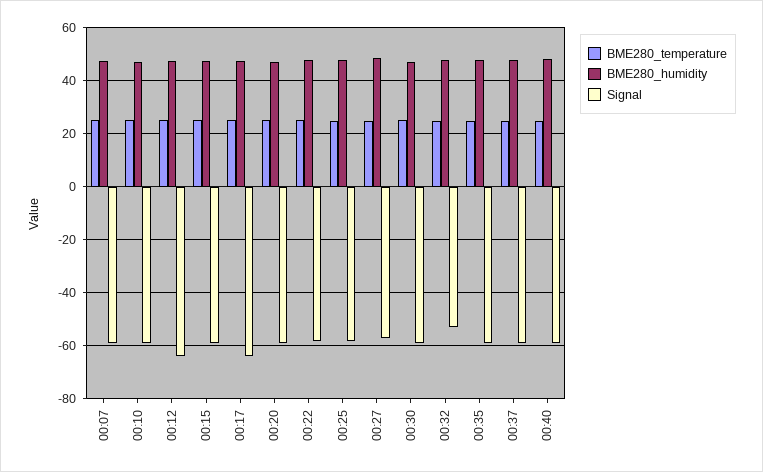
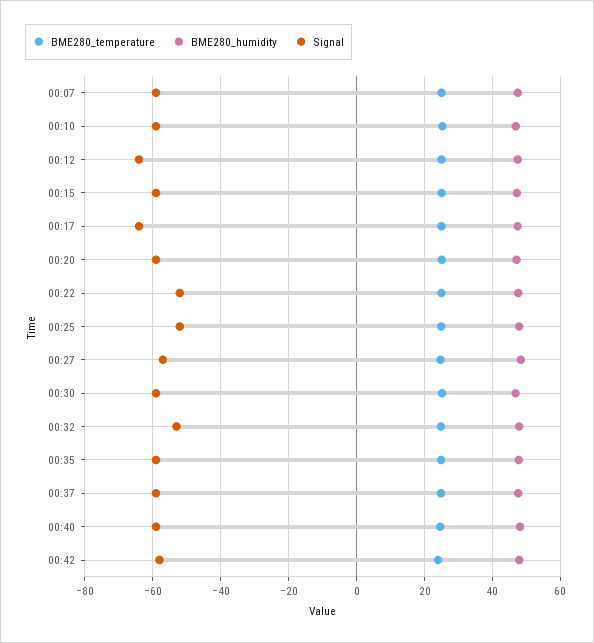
Signal, 00:22: -57.5 -> -52
Signal, 00:25: -57.5 -> -52
BME280_temperature, 00:42: none -> 24
BME280_humidity, 00:42: none -> 48
Signal, 00:42: none -> -58

